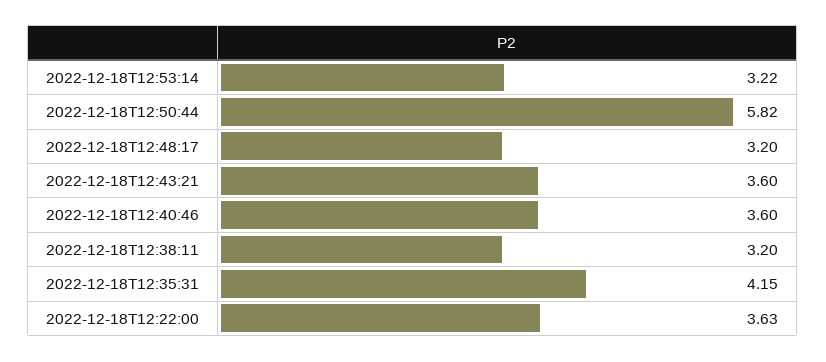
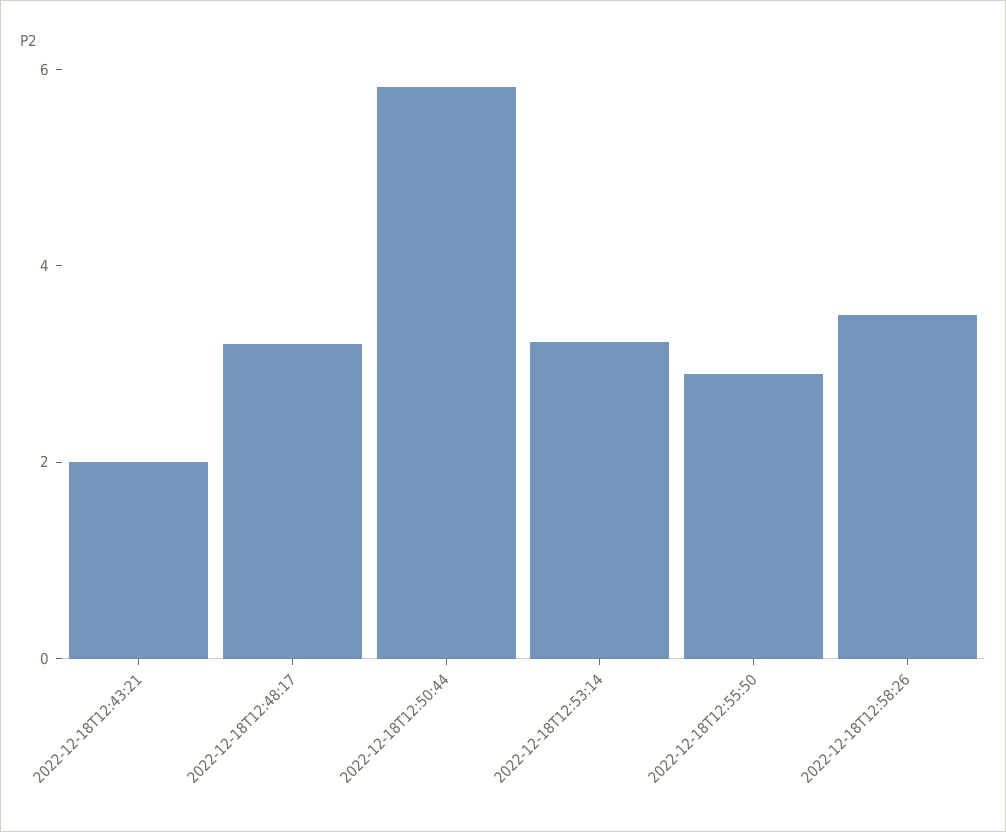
2022-12-18T12:43:21: 3.6 -> 2
2022-12-18T12:40:46: 3.6 -> none
2022-12-18T12:38:11: 3.2 -> none
2022-12-18T12:35:31: 4.15 -> none
2022-12-18T12:22:00: 3.63 -> none
2022-12-18T12:55:50: none -> 3
2022-12-18T12:58:26: none -> 3.5

